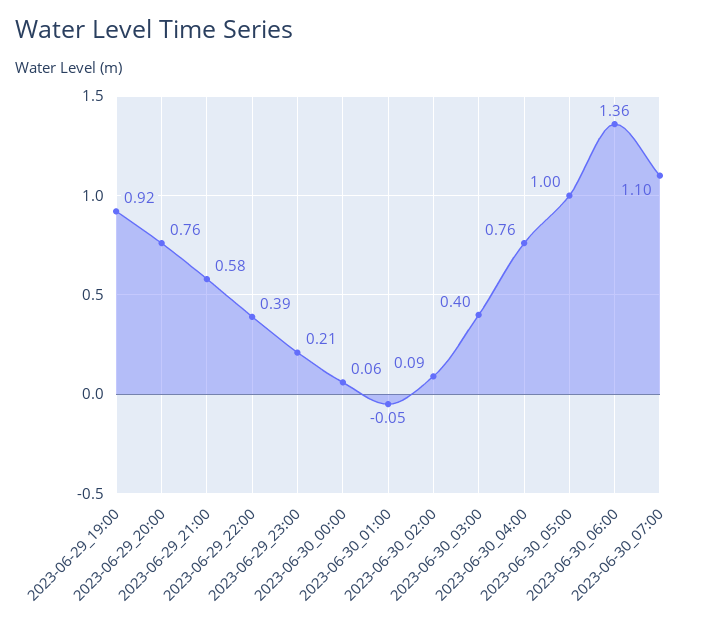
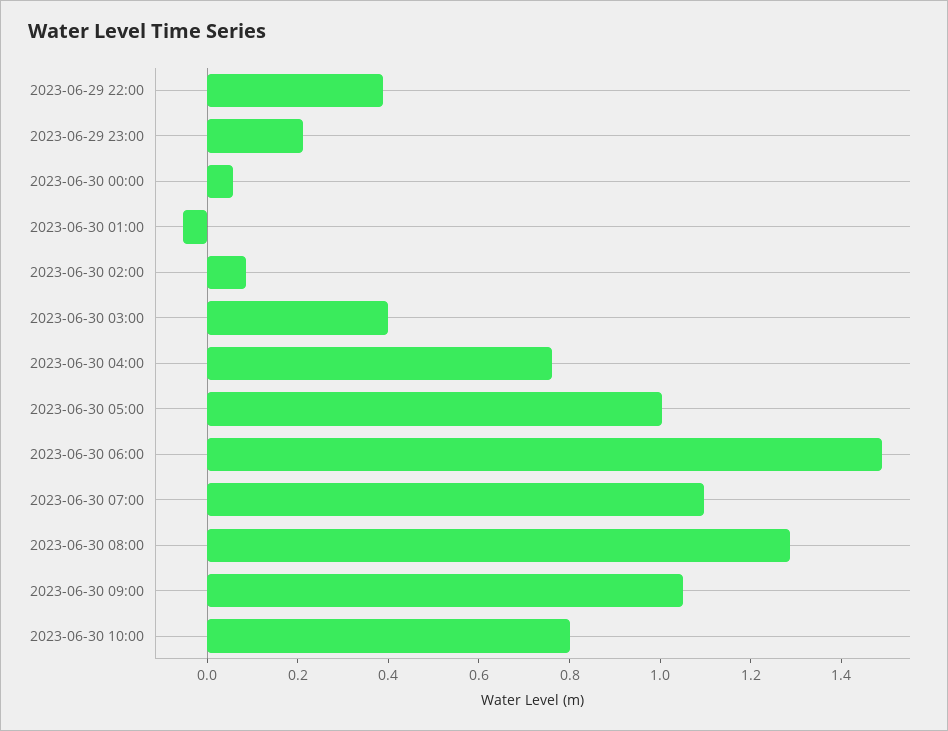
2023-06-29_19:00: 0.92 -> none
2023-06-29_20:00: 0.76 -> none
2023-06-29_21:00: 0.58 -> none
2023-06-30_06:00: 1.36 -> 1.5
2023-06-30 08:00: none -> 1.3
2023-06-30 09:00: none -> 1.05
2023-06-30 10:00: none -> 0.8

